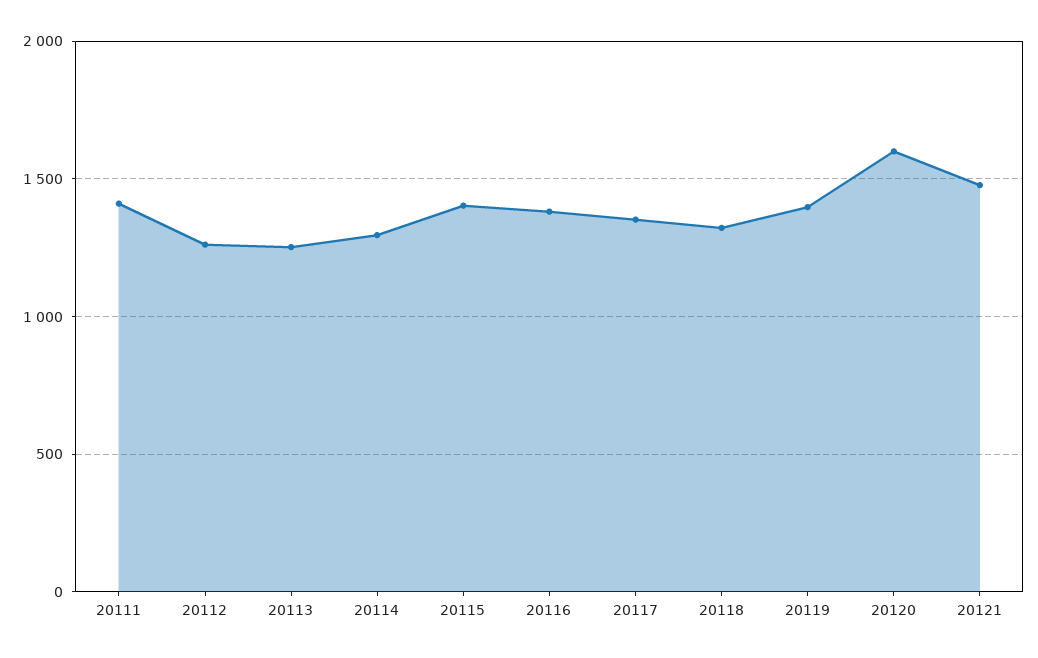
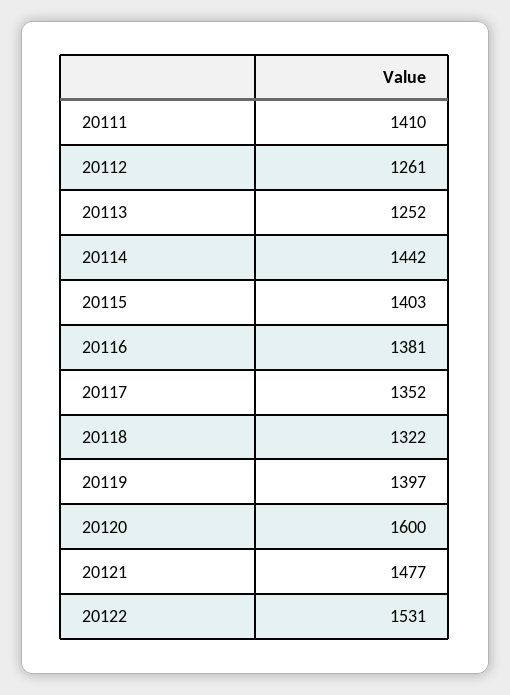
20114: 1300 -> 1442
20122: none -> 1531

